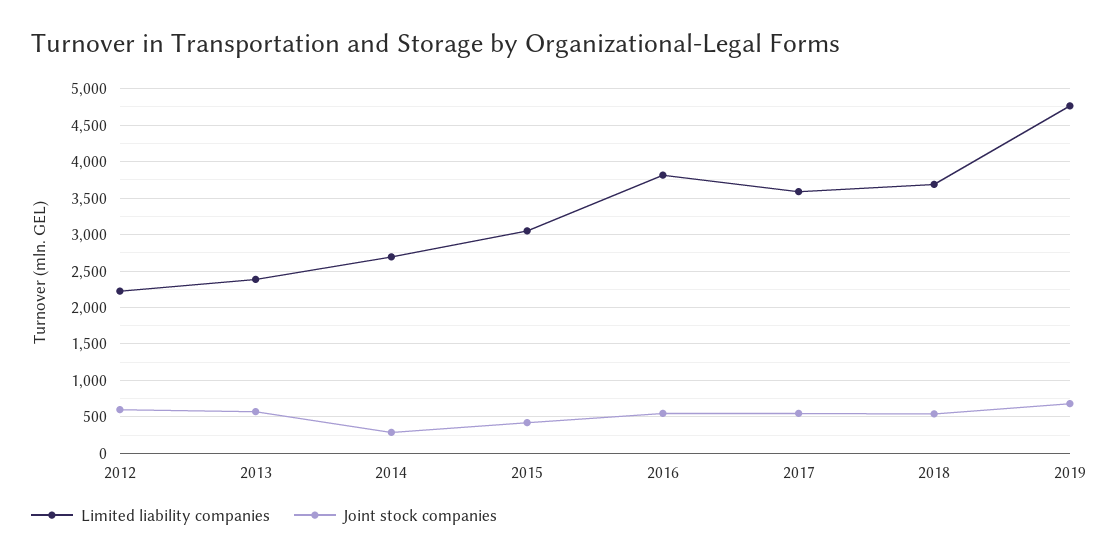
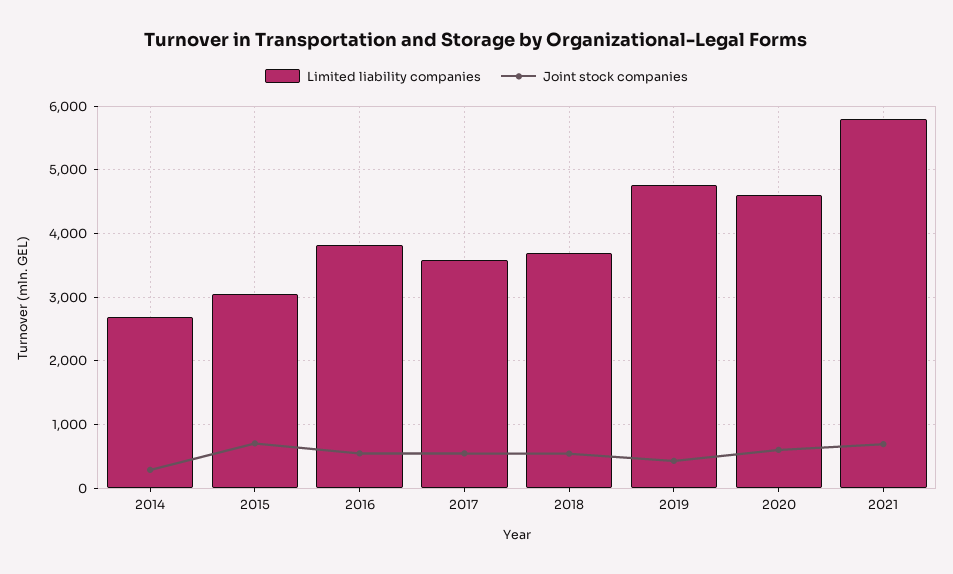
Limited liability companies, 2012: 2200 -> none
Joint stock companies, 2012: 600 -> none
Limited liability companies, 2013: 2400 -> none
Joint stock companies, 2013: 600 -> none
Joint stock companies, 2015: 400 -> 700
Joint stock companies, 2019: 700 -> 400
Limited liability companies, 2020: none -> 4600
Joint stock companies, 2020: none -> 600
Limited liability companies, 2021: none -> 5800
Joint stock companies, 2021: none -> 700

